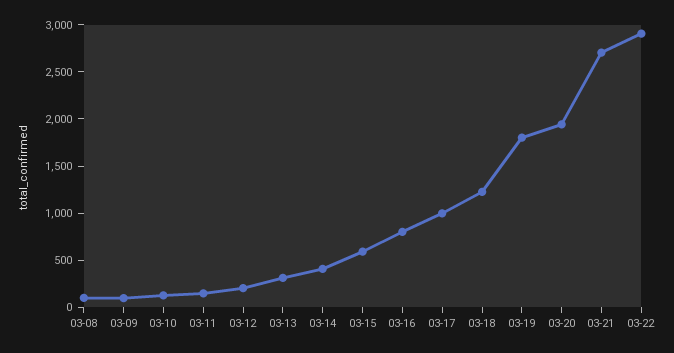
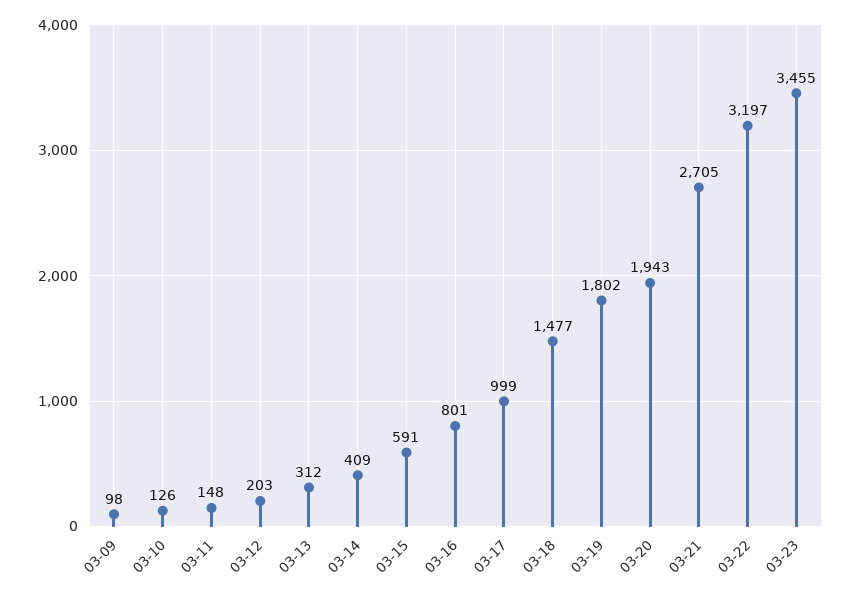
03-08: 100 -> none
03-18: 1200 -> 1477
03-22: 2900 -> 3197
03-23: none -> 3455

